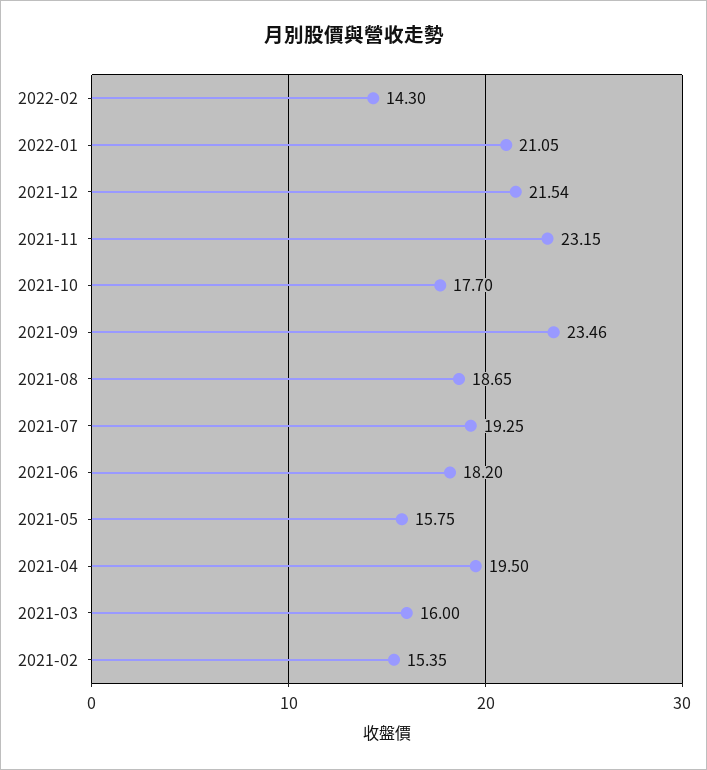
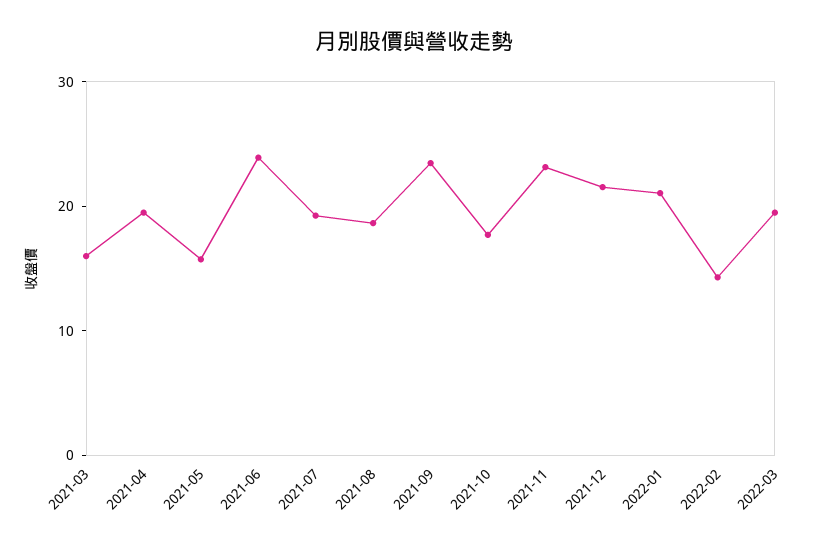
2021-06: 18.2 -> 24
2021-02: 15.35 -> none
2022-03: none -> 20

